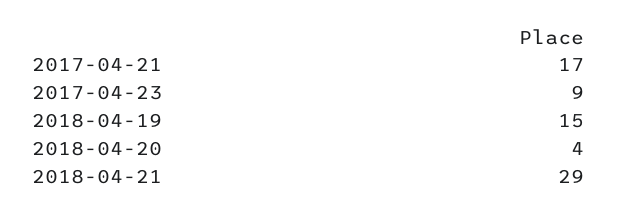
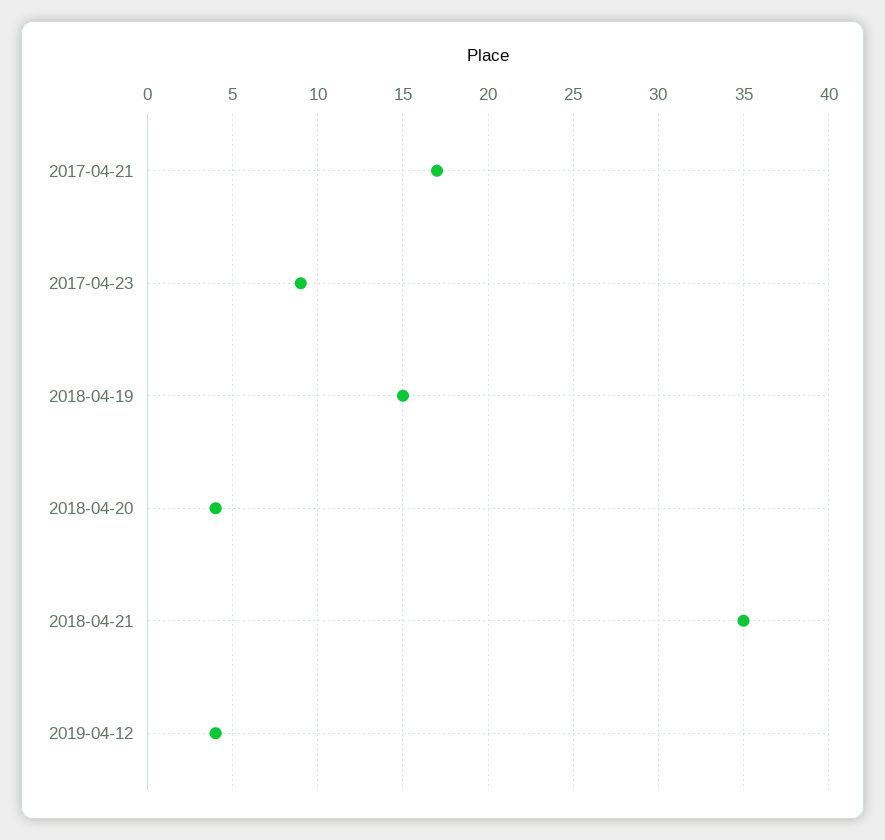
2018-04-21: 29 -> 35
2019-04-12: none -> 4

